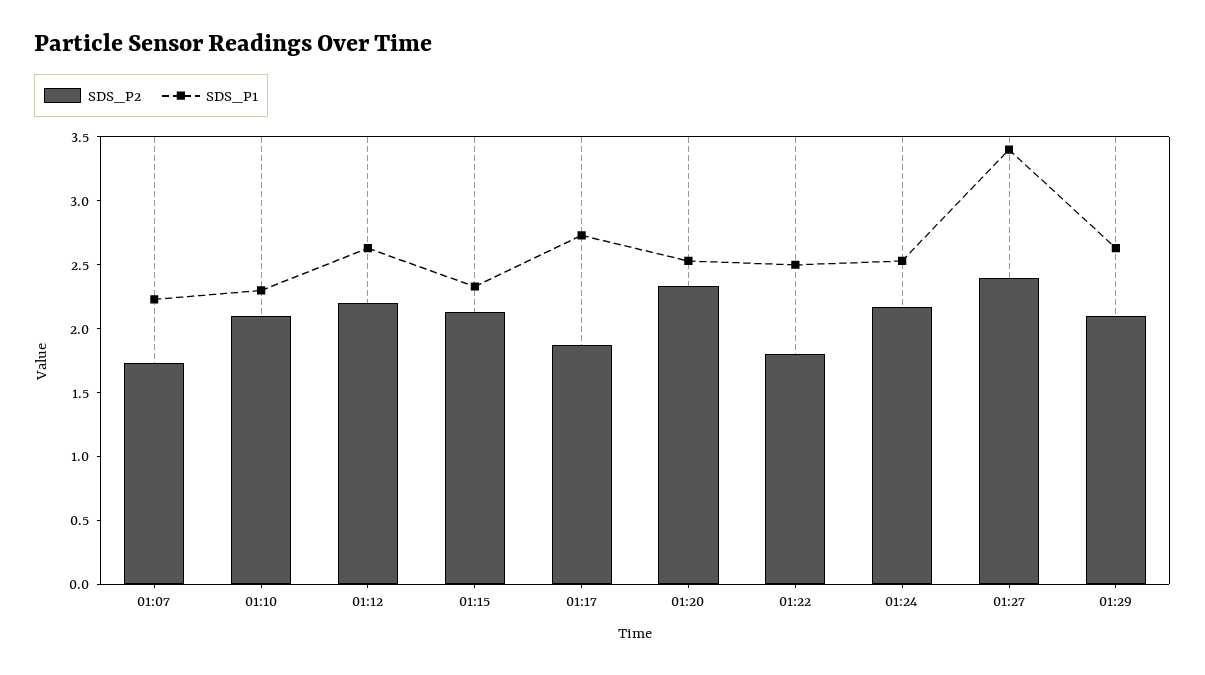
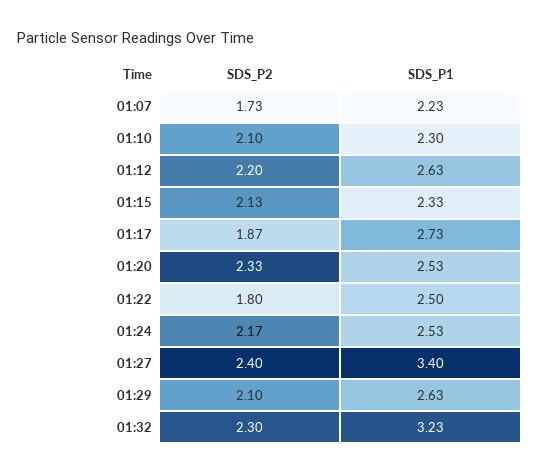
SDS_P2, 01:32: none -> 2.3
SDS_P1, 01:32: none -> 3.23

